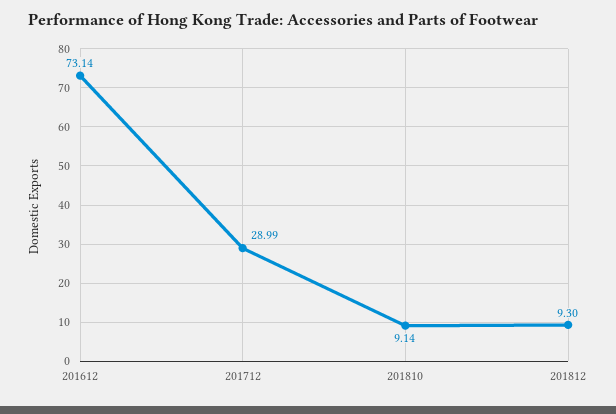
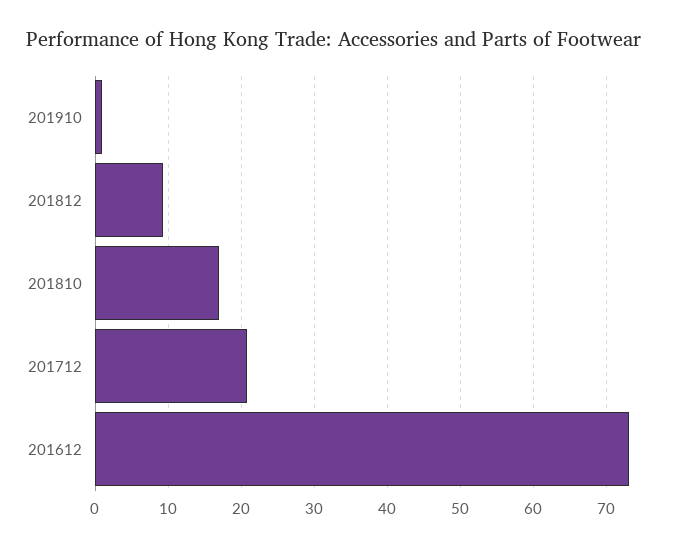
201712: 28.99 -> 21
201810: 9.14 -> 17
201910: none -> 1

